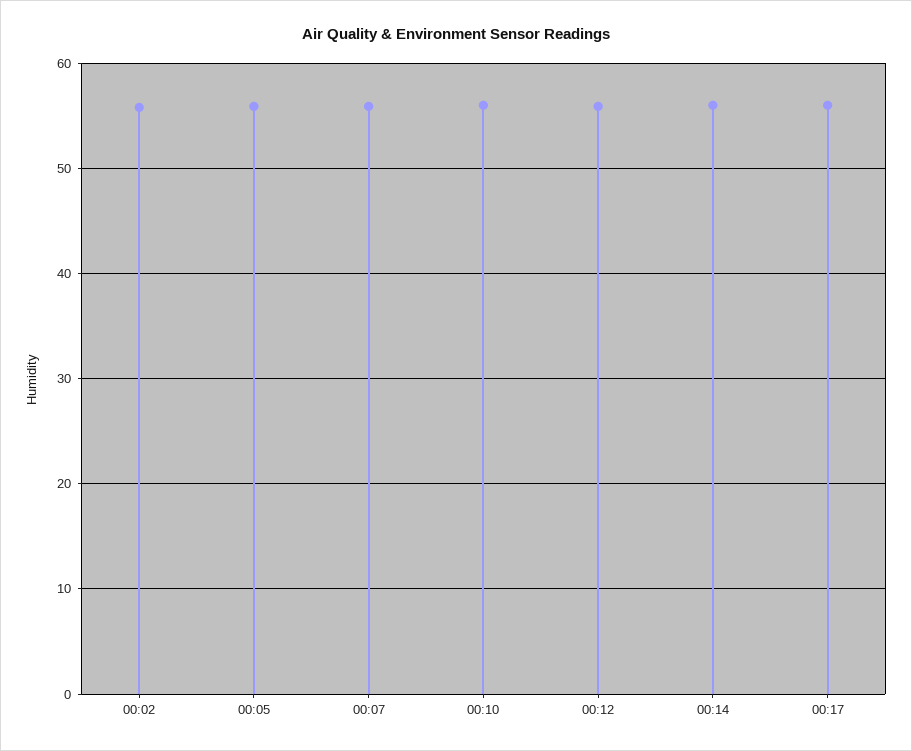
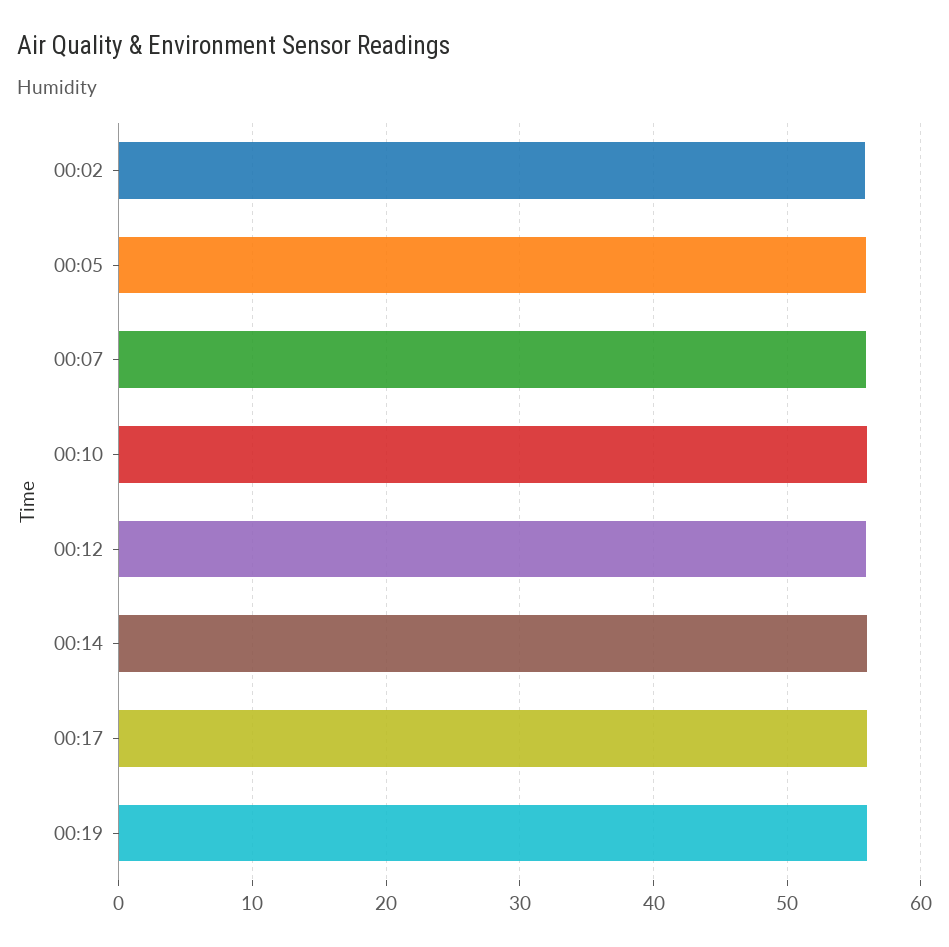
00:19: none -> 56

